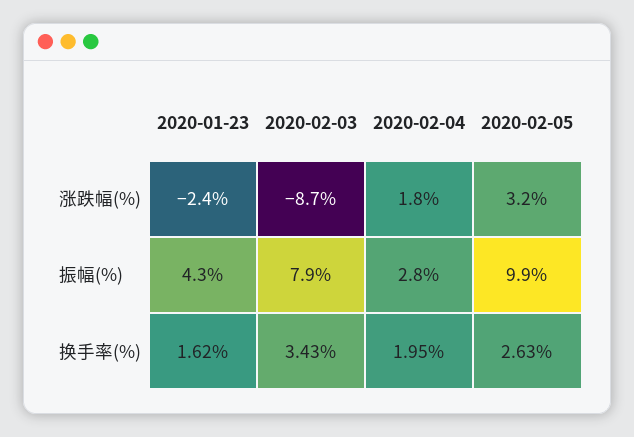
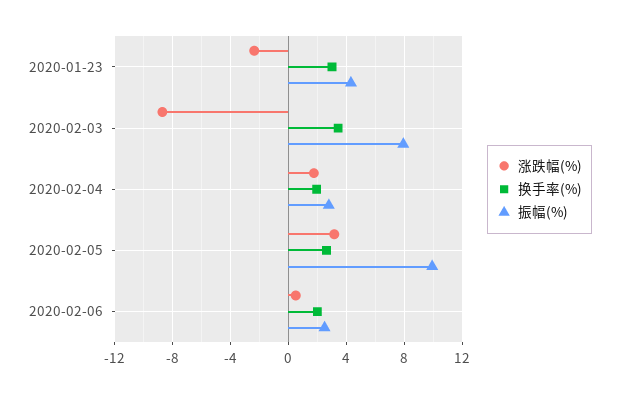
换手率(%), 2020-01-23: 1.62 -> 3
涨跌幅(%), 2020-02-06: none -> 0.5
换手率(%), 2020-02-06: none -> 2
振幅(%), 2020-02-06: none -> 2.5

